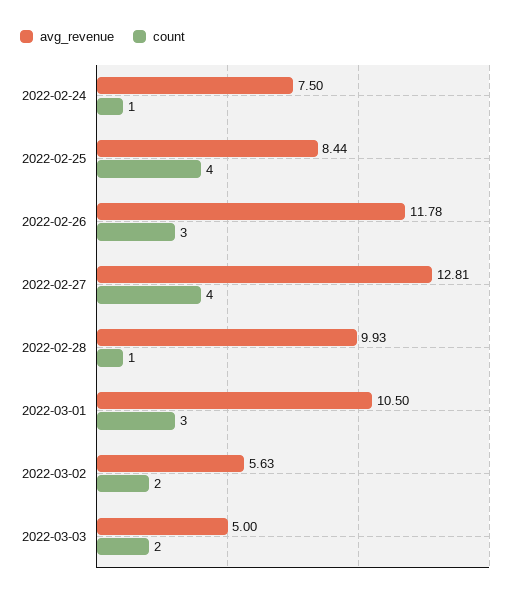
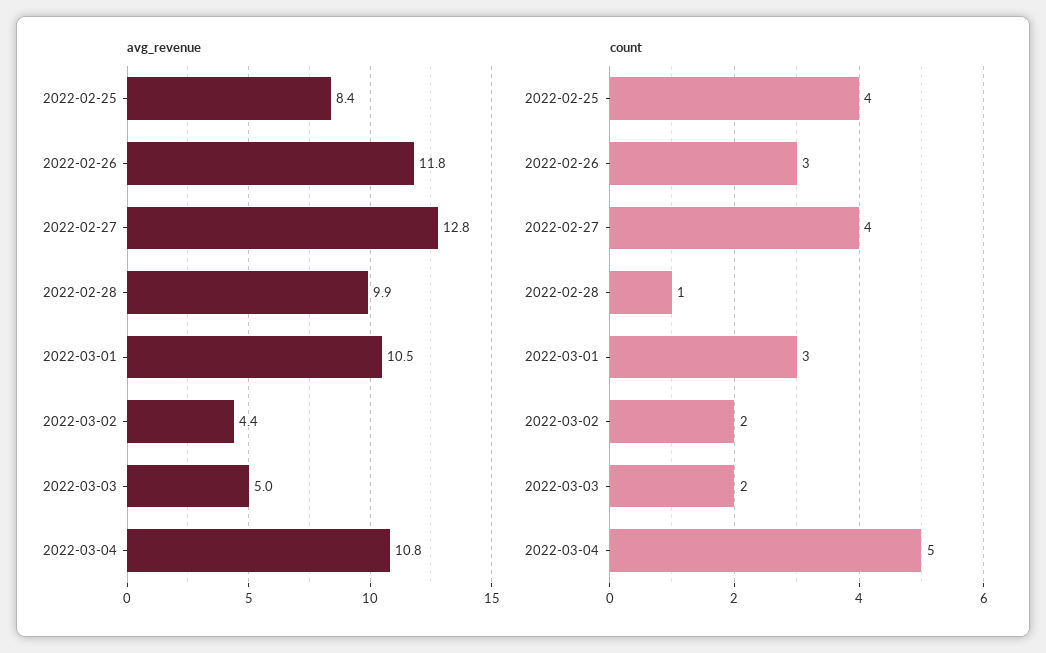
avg_revenue, 2022-02-24: 7.5 -> none
count, 2022-02-24: 1 -> none
avg_revenue, 2022-03-02: 5.63 -> 4.4
avg_revenue, 2022-03-04: none -> 10.8
count, 2022-03-04: none -> 5

